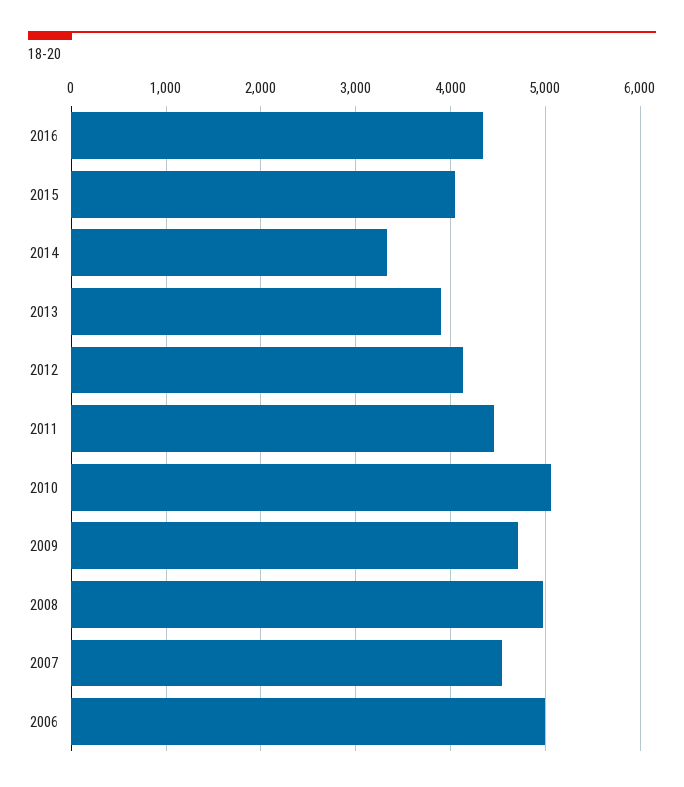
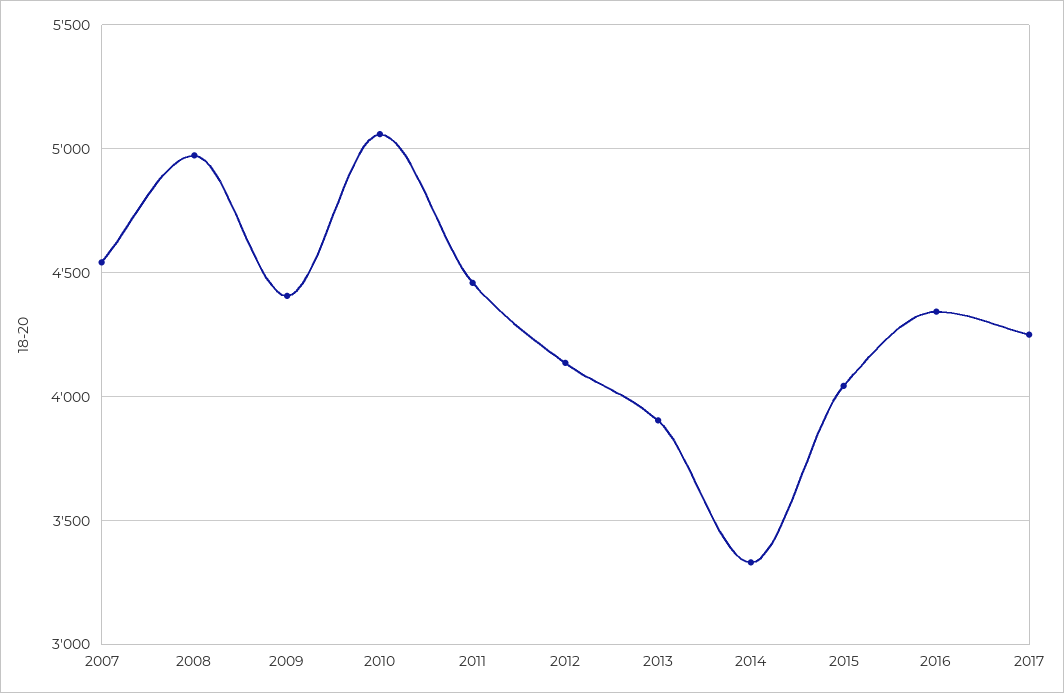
2009: 4700 -> 4400
2006: 5000 -> none
2017: none -> 4250

